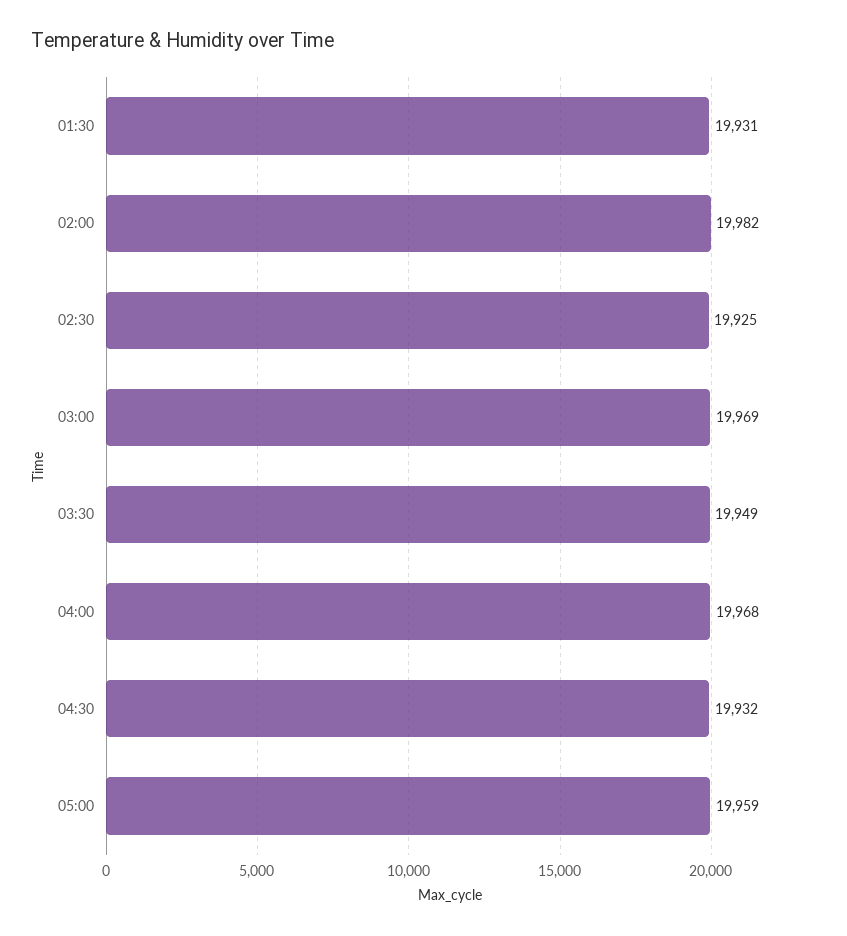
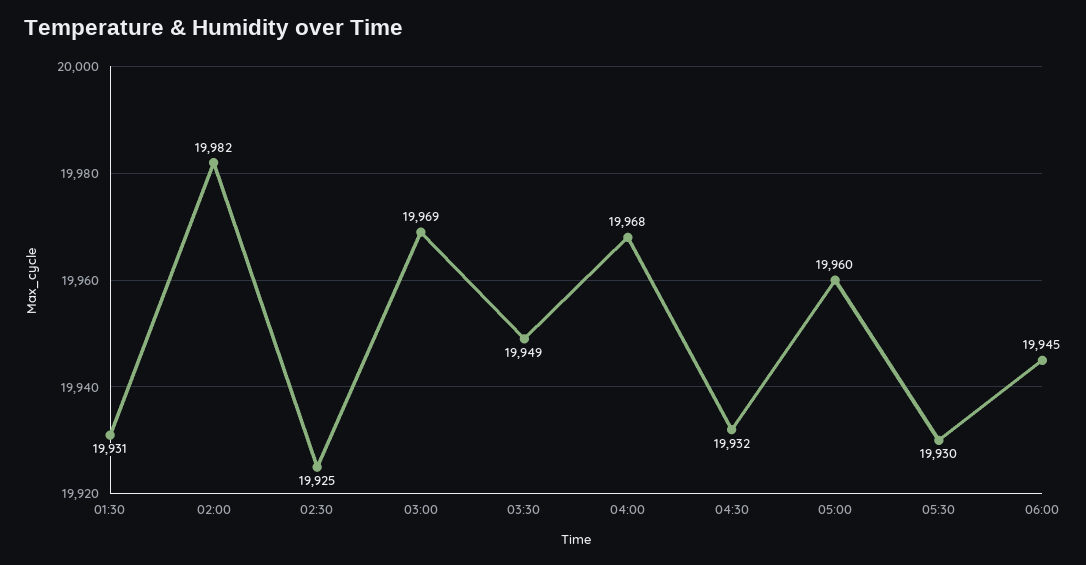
05:00: 19959 -> 19960
05:30: none -> 19930
06:00: none -> 19945

